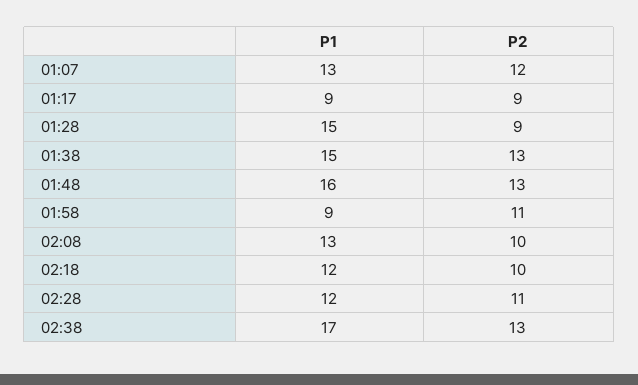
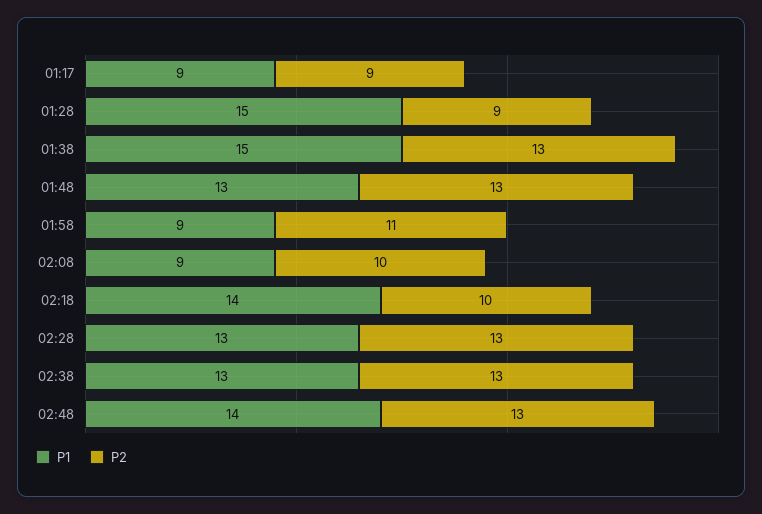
P1, 01:07: 13 -> none
P2, 01:07: 12 -> none
P1, 01:48: 16 -> 13
P1, 02:08: 13 -> 9
P1, 02:18: 12 -> 14
P1, 02:28: 12 -> 13
P2, 02:28: 11 -> 13
P1, 02:38: 17 -> 13
P1, 02:48: none -> 14
P2, 02:48: none -> 13

